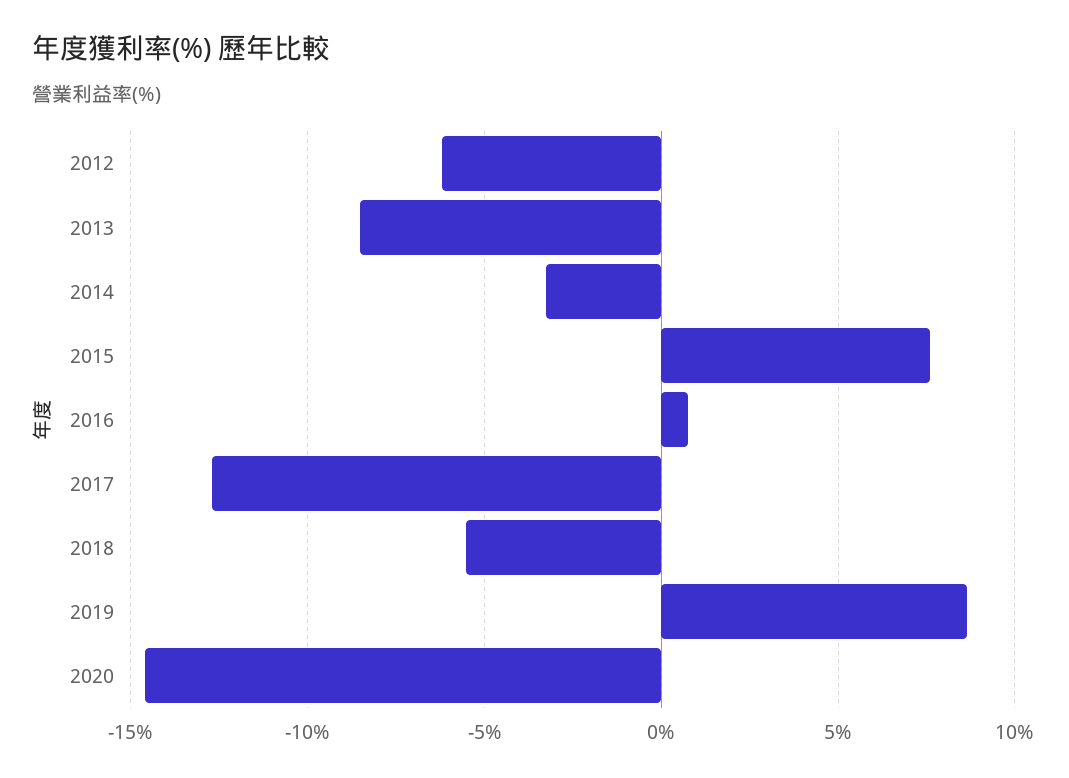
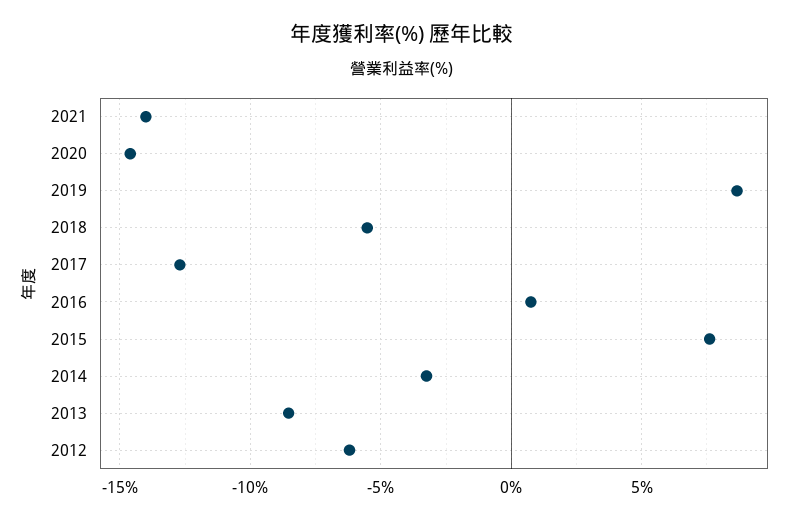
2021: none -> -14

